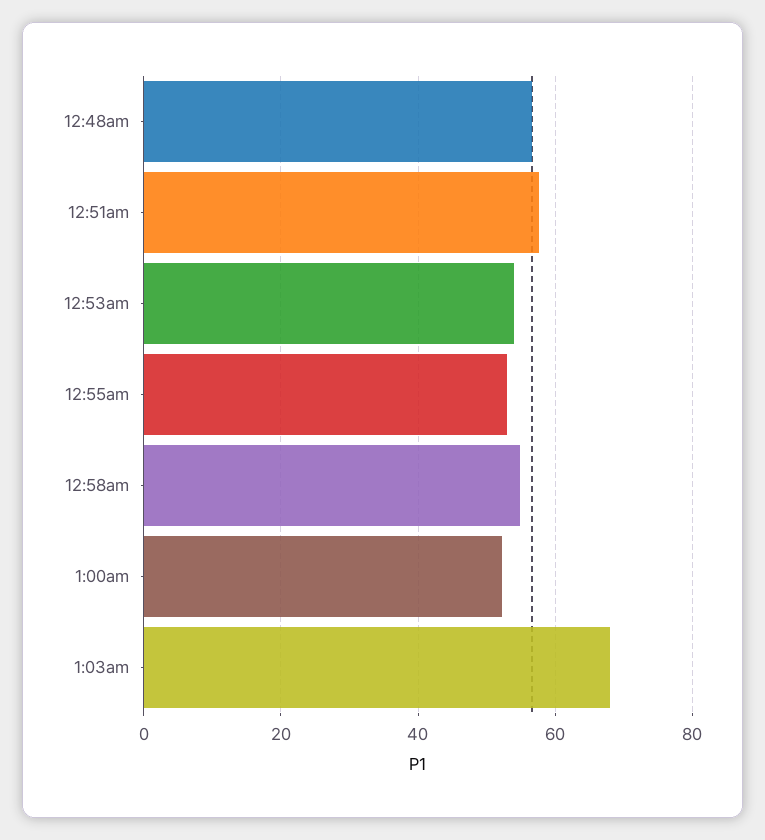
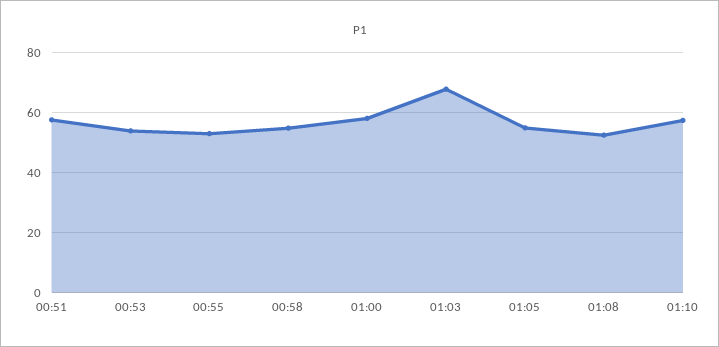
12:48am: 56 -> none
1:00am: 52 -> 57.5
01:05: none -> 55
01:08: none -> 52.5
01:10: none -> 57.5

